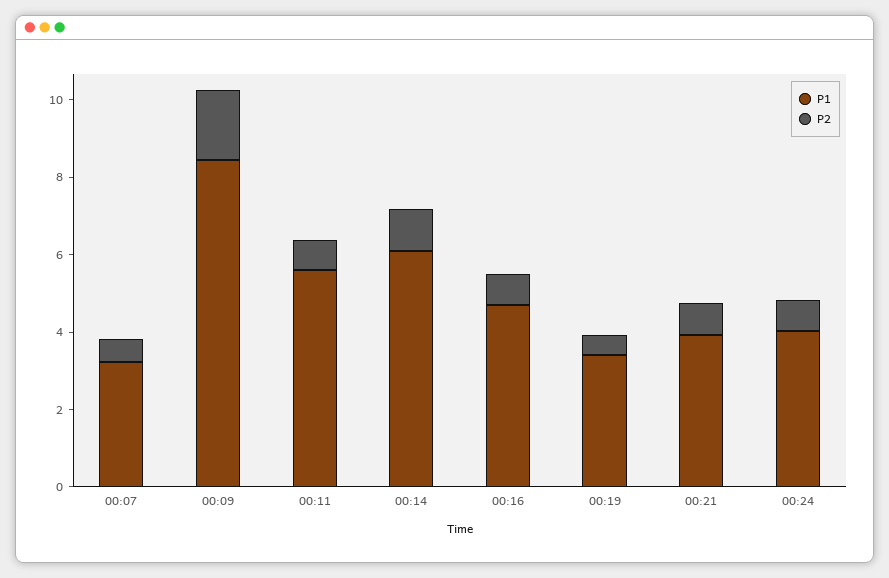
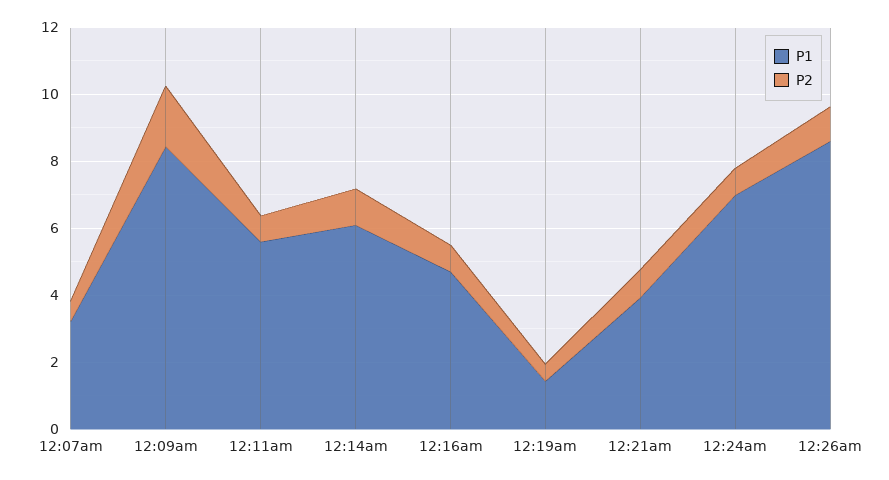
P1, 00:19: 3.5 -> 1.5
P1, 00:24: 4 -> 7
P1, 12:26am: none -> 8.5
P2, 12:26am: none -> 1

